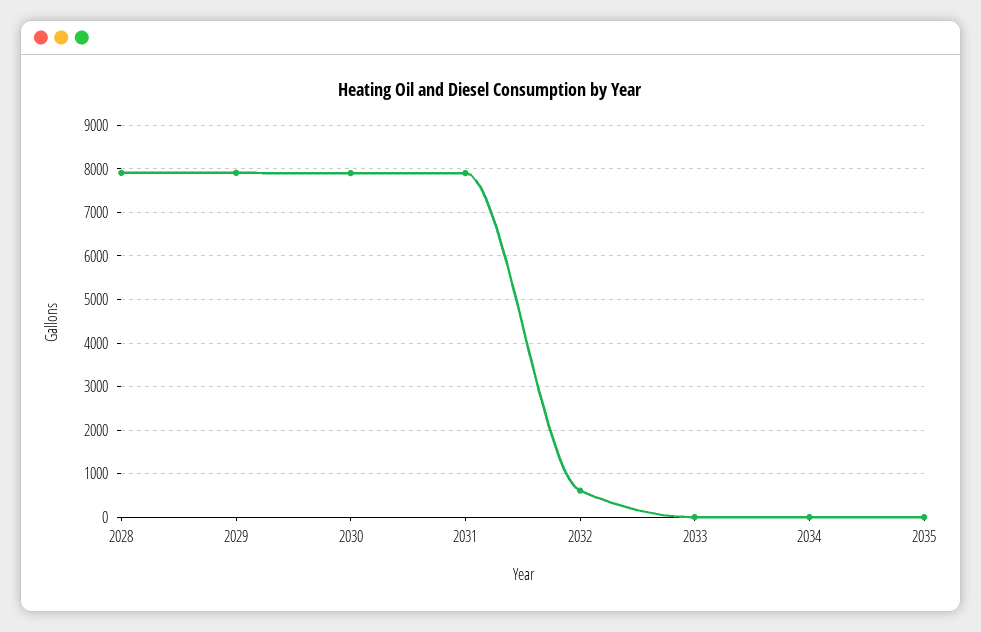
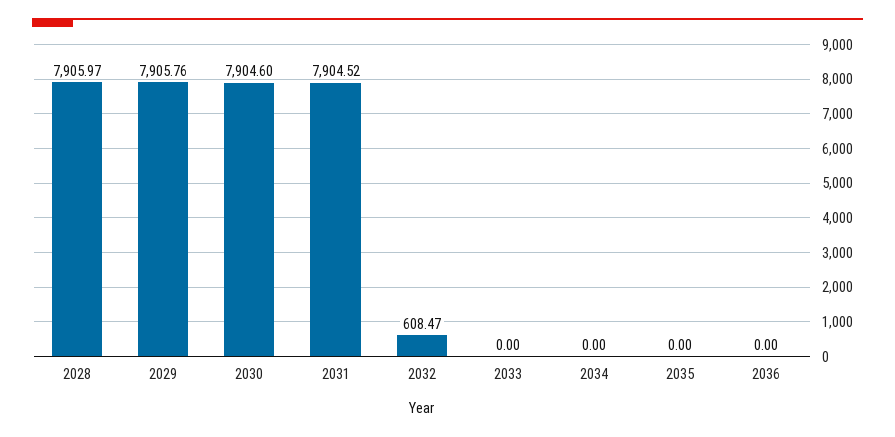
2036: none -> 0

